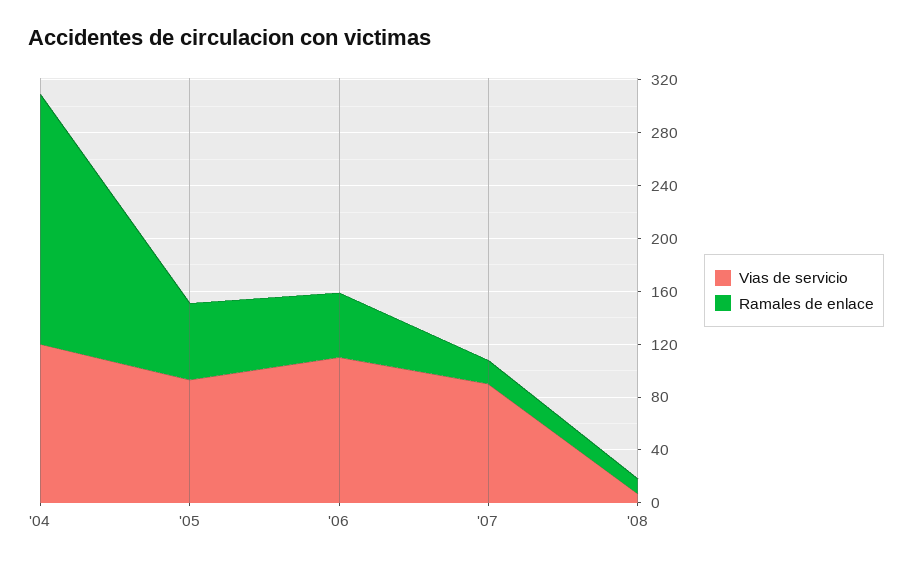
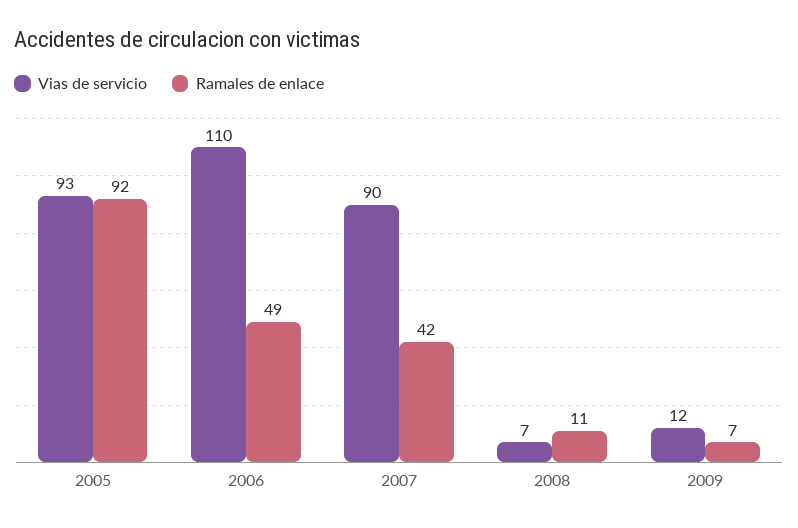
Vias de servicio, '04: 120 -> none
Ramales de enlace, '04: 190 -> none
Ramales de enlace, '05: 60 -> 92
Ramales de enlace, '07: 20 -> 42
Vias de servicio, 2009: none -> 12
Ramales de enlace, 2009: none -> 7

